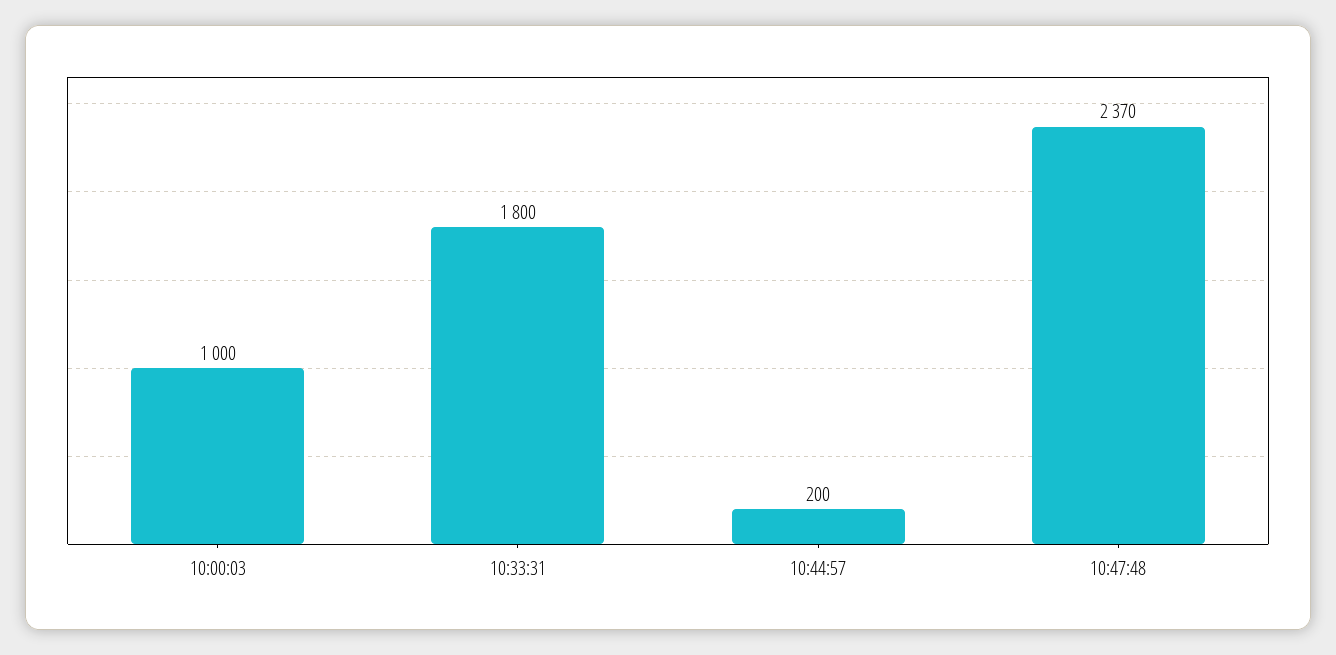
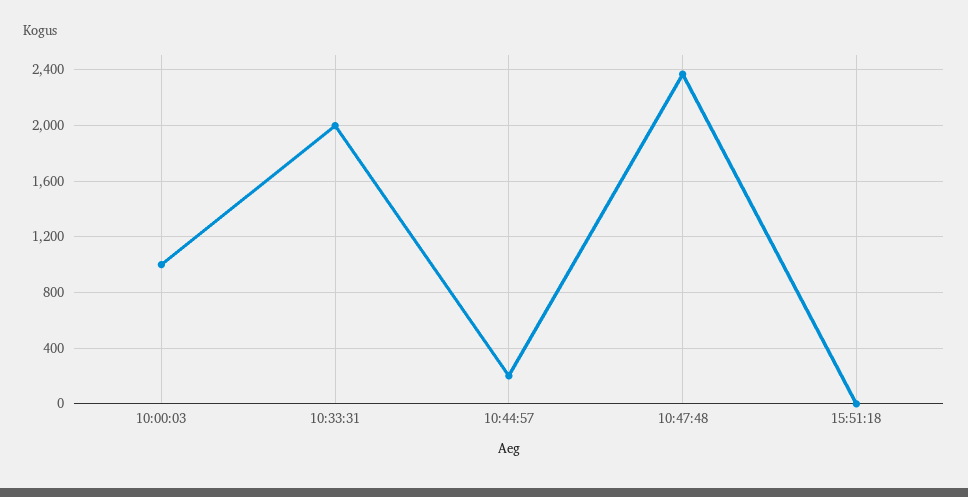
10:33:31: 1800 -> 2000
15:51:18: none -> 0

